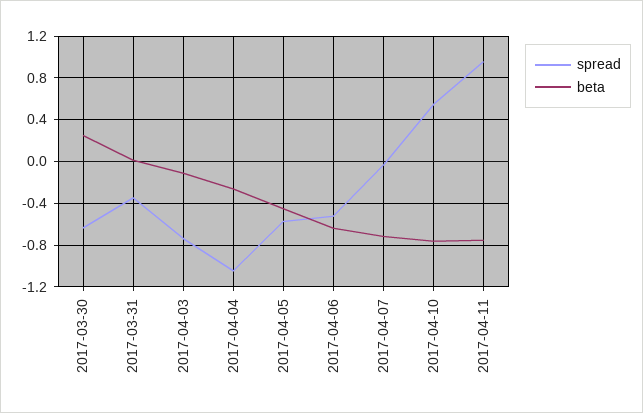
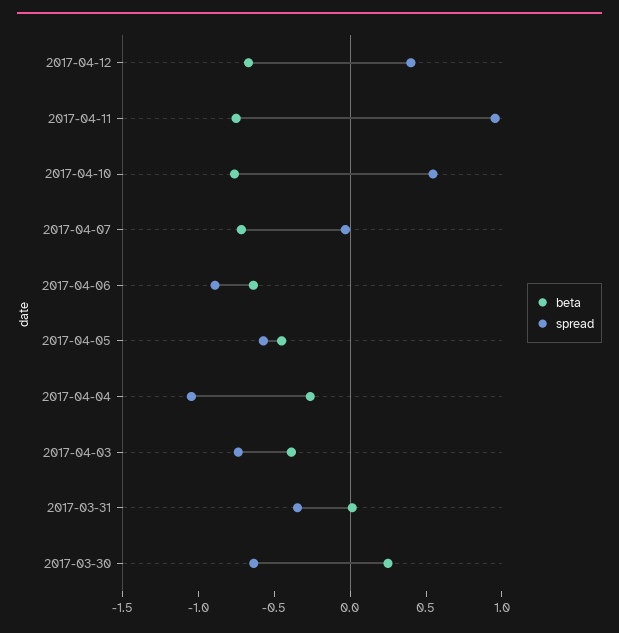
beta, 2017-04-03: -0.1 -> -0.4
spread, 2017-04-06: -0.5 -> -0.9
beta, 2017-04-12: none -> -0.7
spread, 2017-04-12: none -> 0.4

